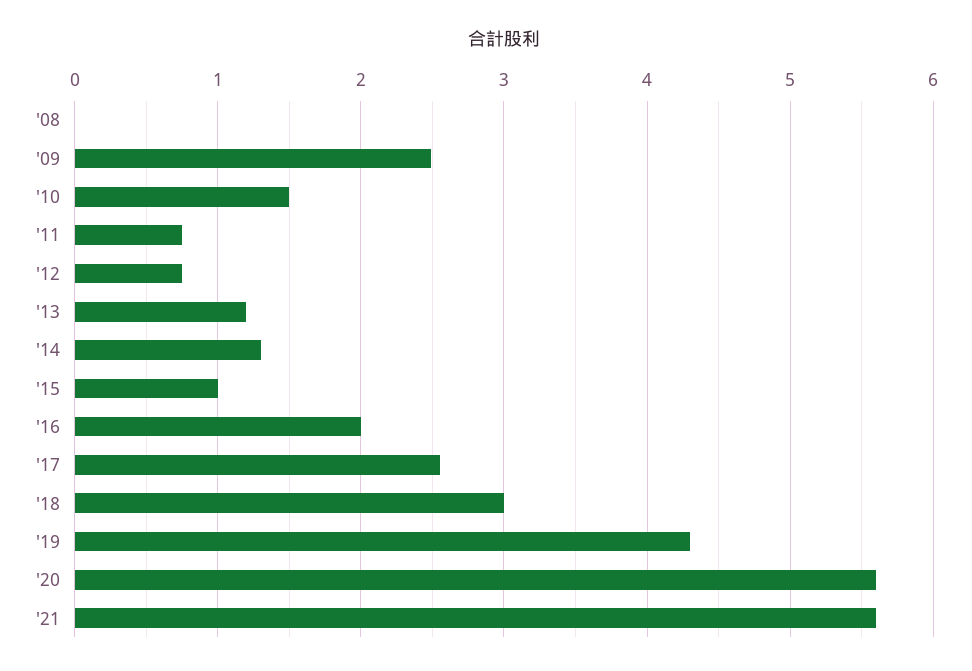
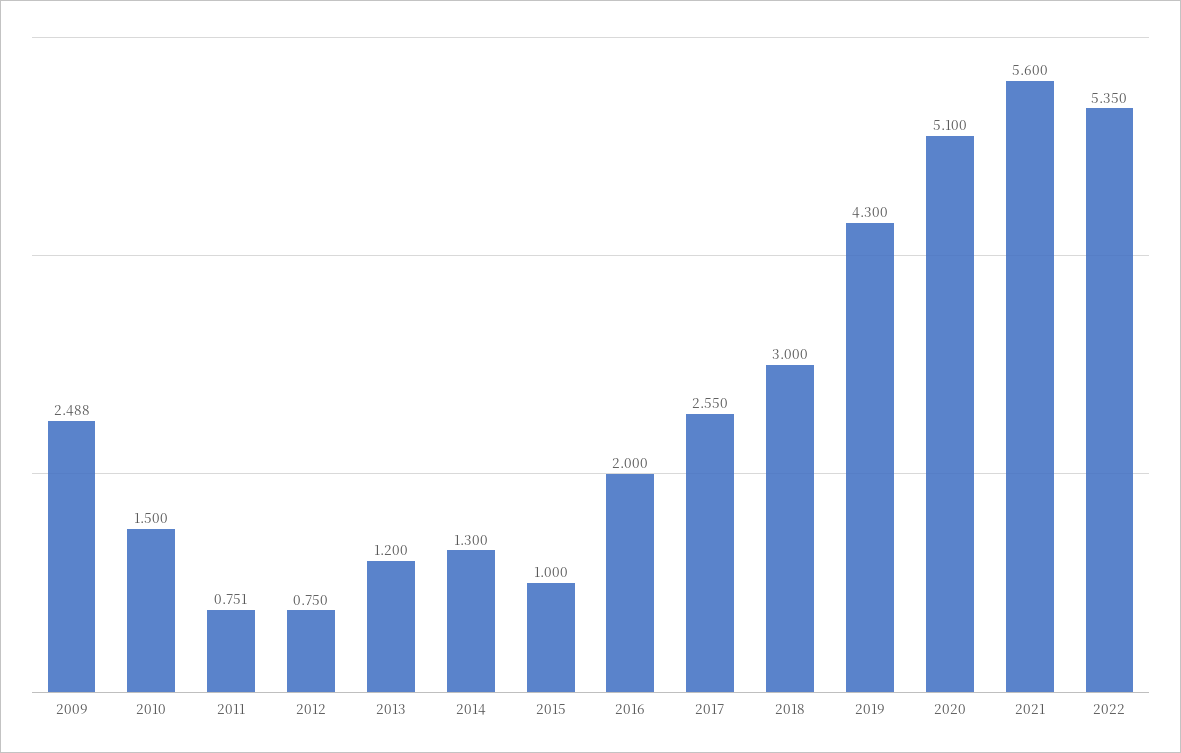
'08: 0 -> none
'20: 5.6 -> 5.1
2022: none -> 5.35

